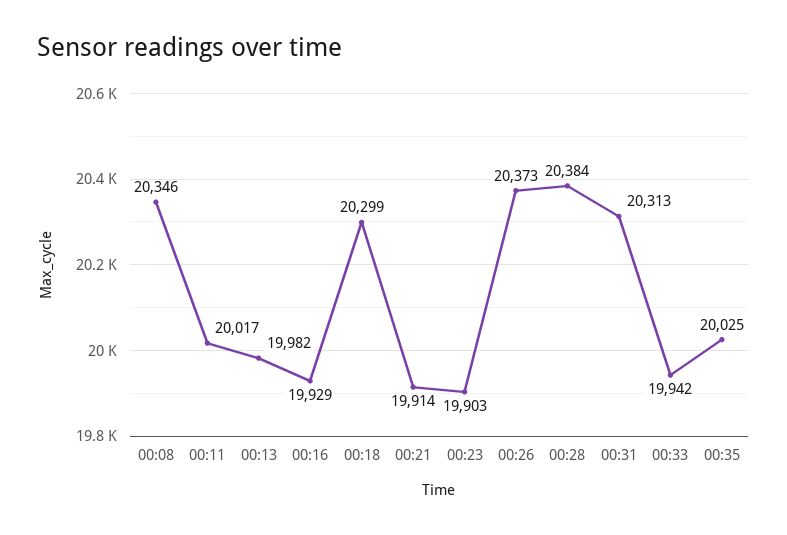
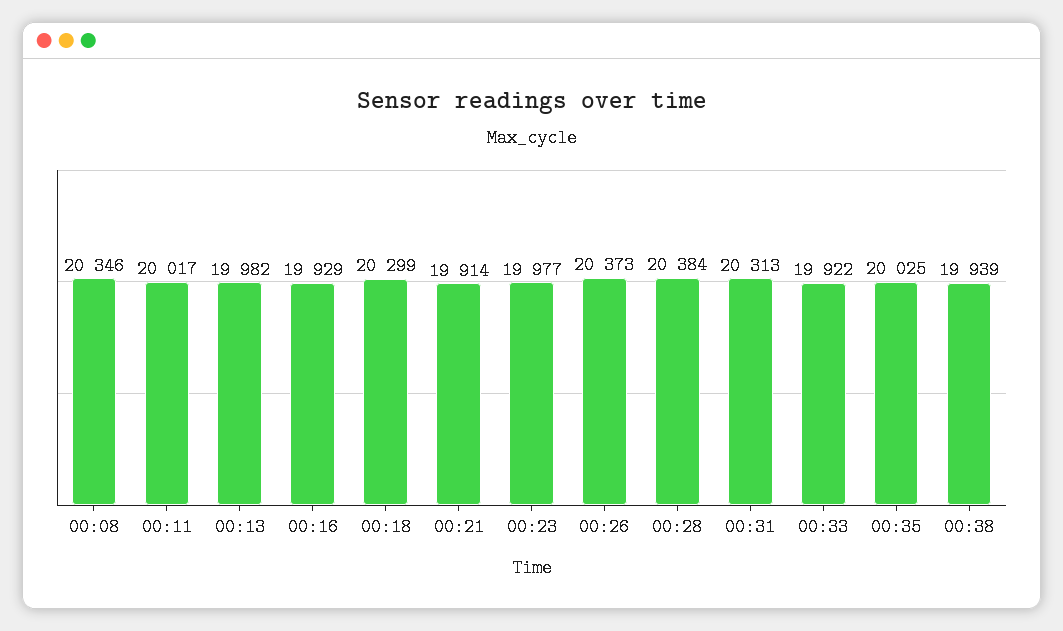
00:23: 19903 -> 19977
00:33: 19942 -> 19922
00:38: none -> 19939

